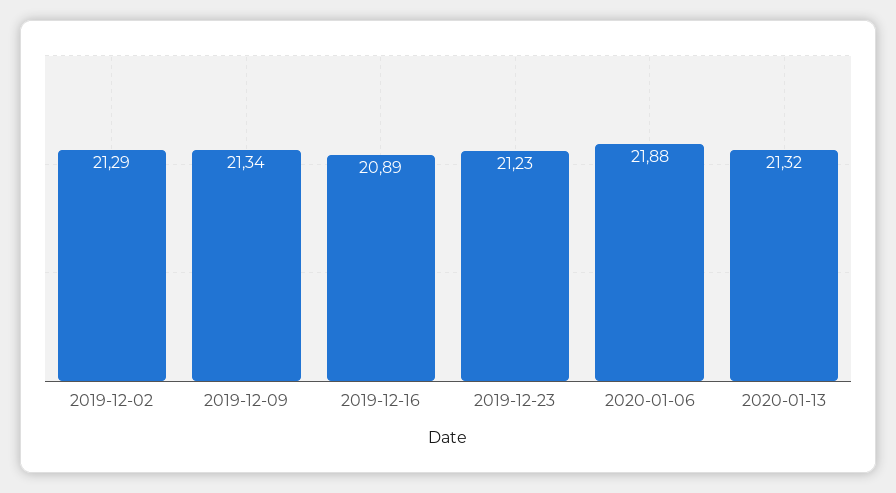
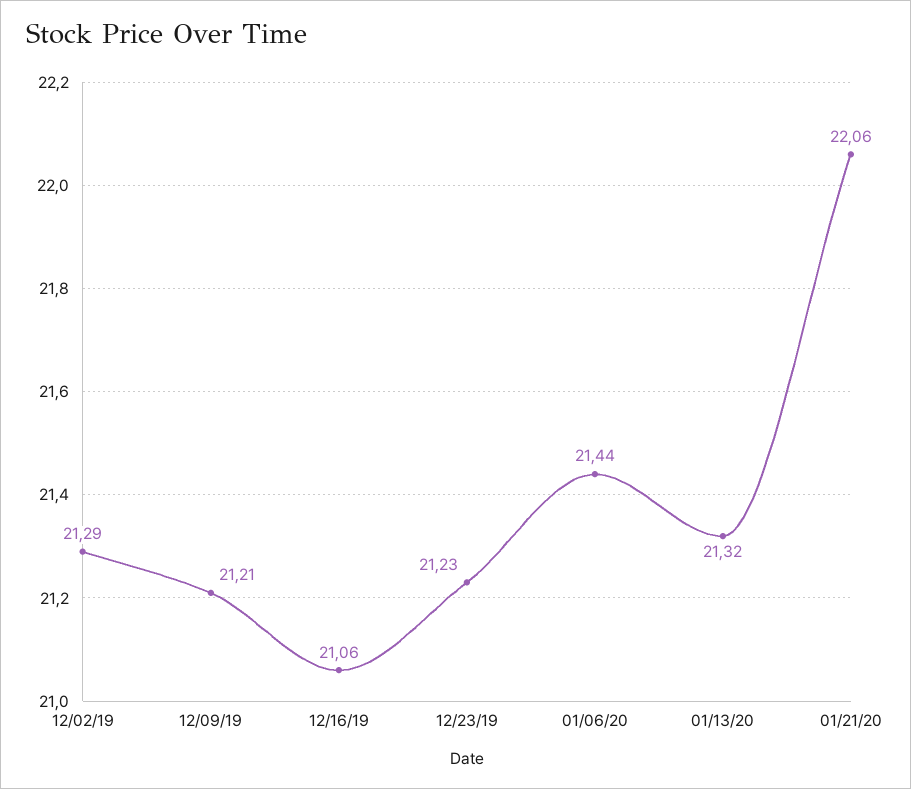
2019-12-09: 21.34 -> 21.21
2019-12-16: 20.89 -> 21.06
2020-01-06: 21.88 -> 21.44
01/21/20: none -> 22.06

